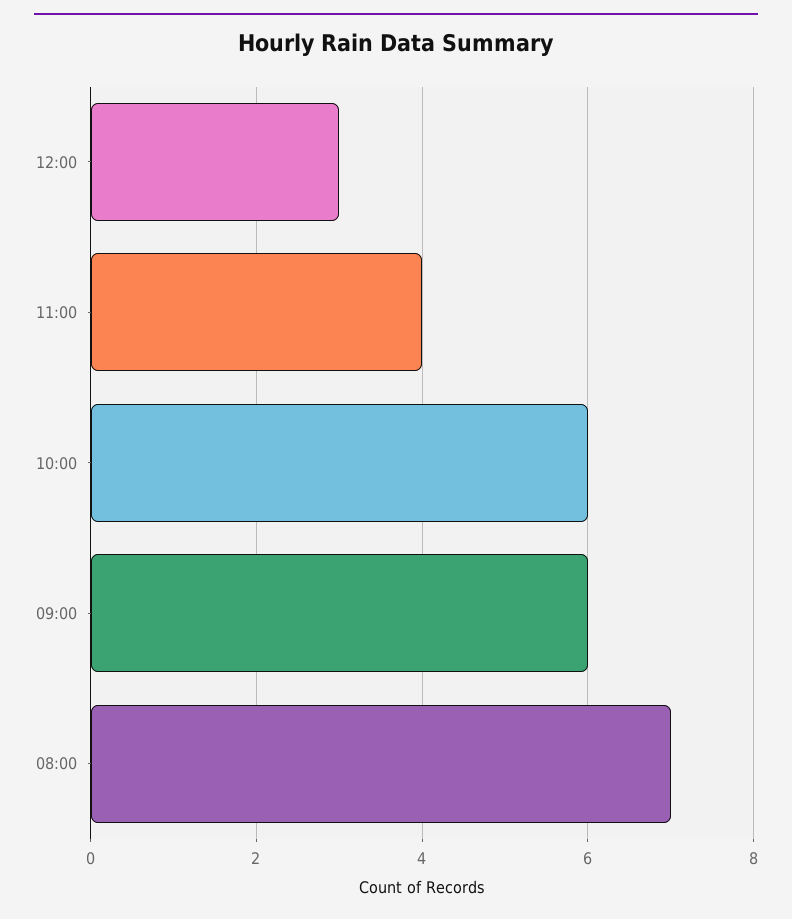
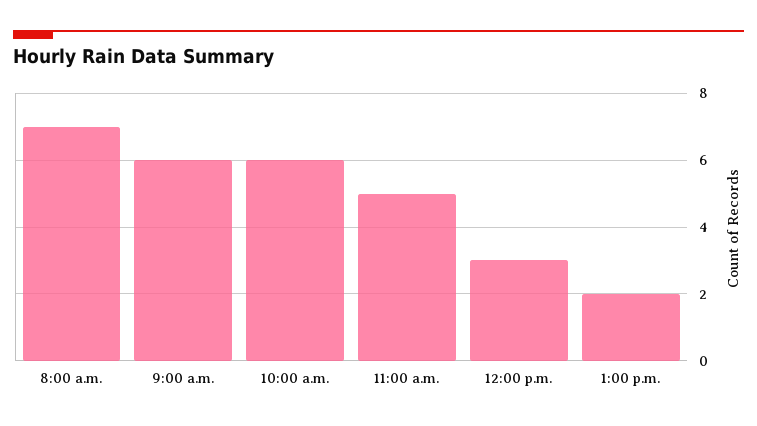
11:00: 4 -> 5
1:00 p.m.: none -> 2

